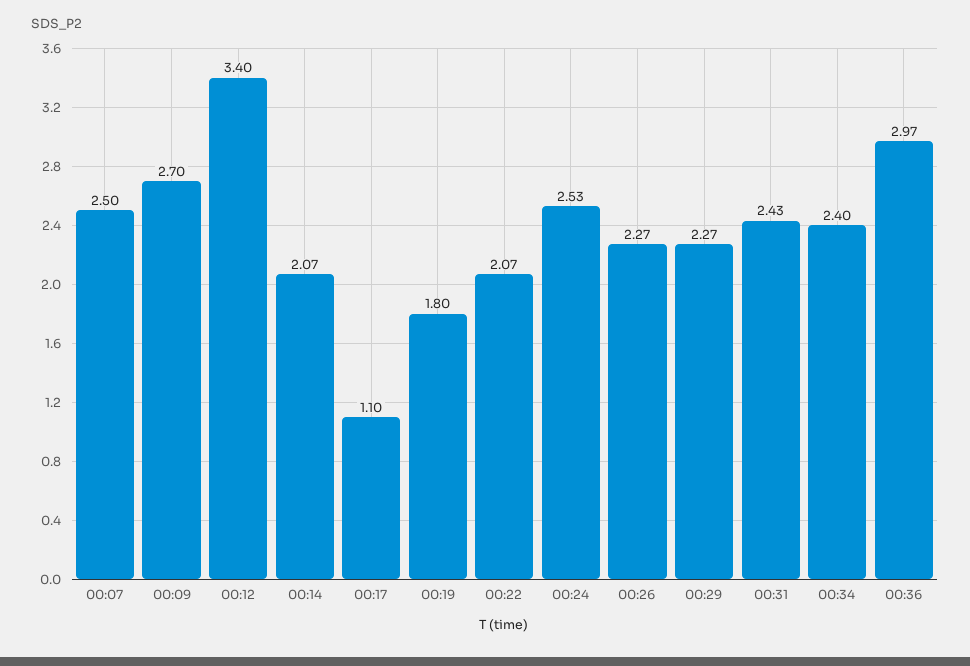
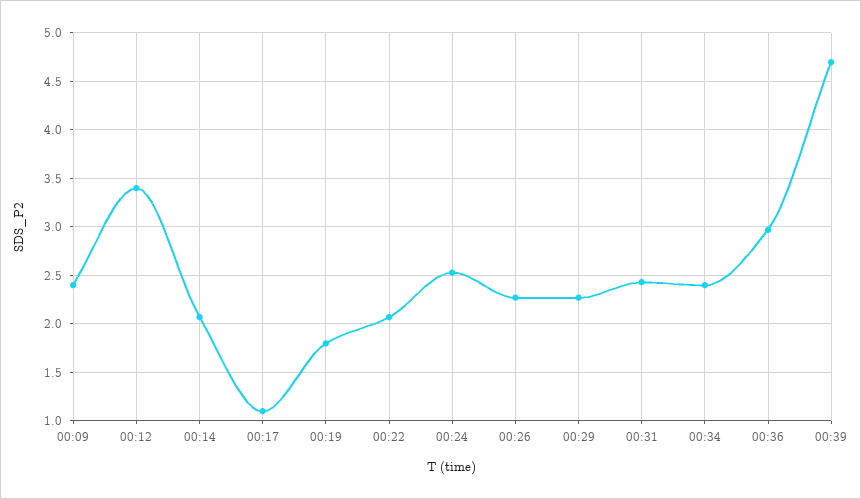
00:07: 2.5 -> none
00:09: 2.7 -> 2.4
00:39: none -> 4.7

